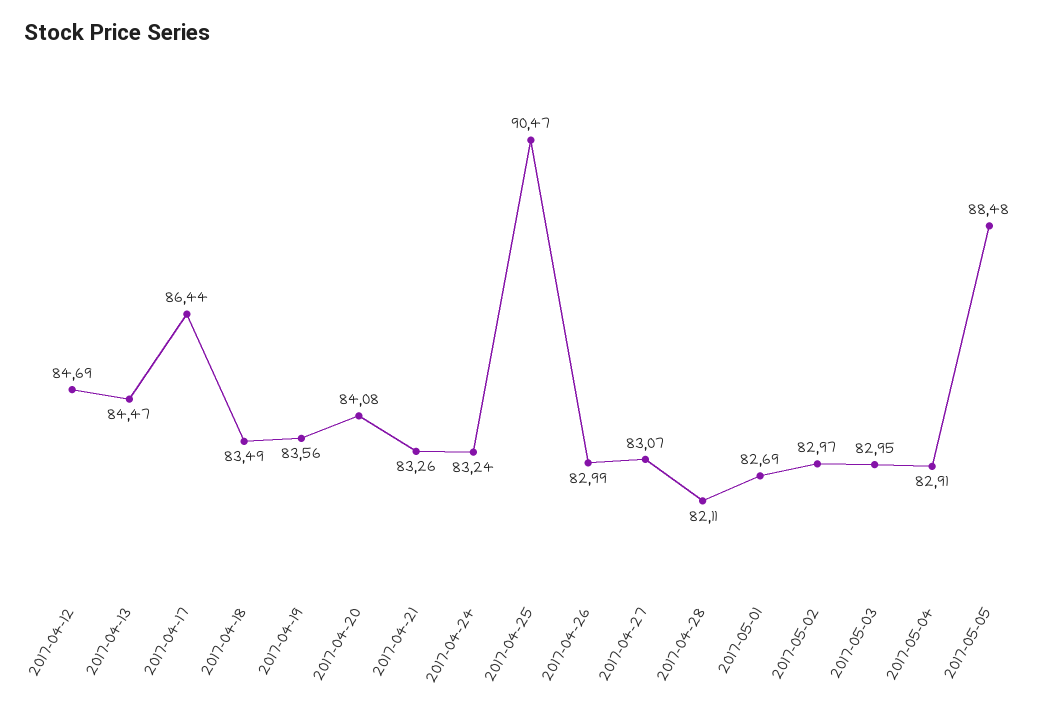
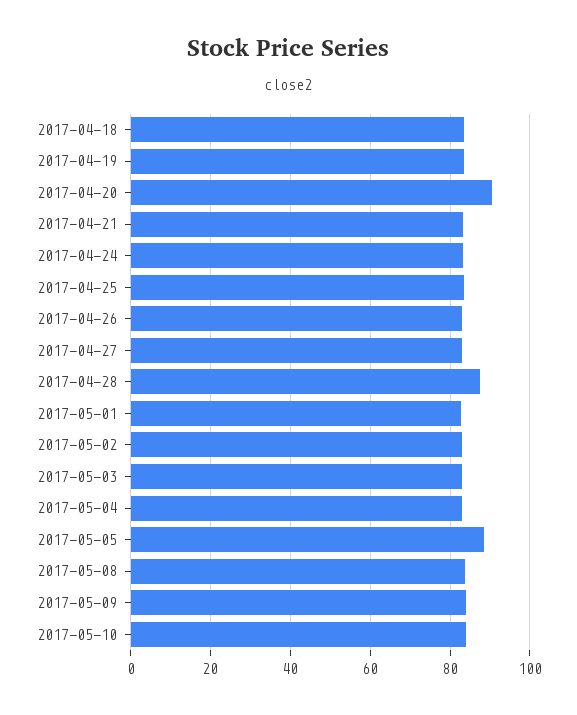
2017-04-12: 84.69 -> none
2017-04-13: 84.47 -> none
2017-04-17: 86.44 -> none
2017-04-20: 84.08 -> 90
2017-04-25: 90.47 -> 84
2017-04-28: 82.11 -> 88
2017-05-08: none -> 84
2017-05-09: none -> 84
2017-05-10: none -> 84

